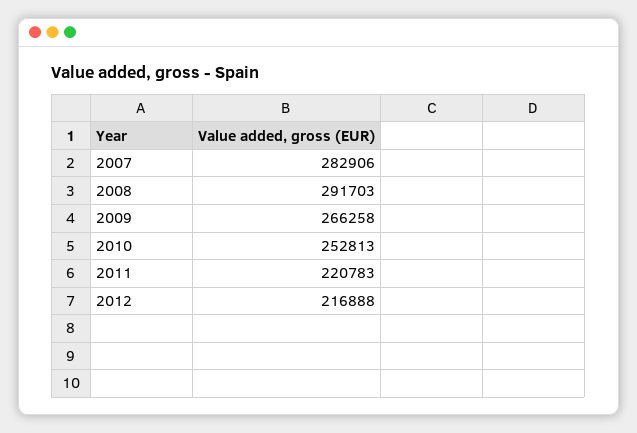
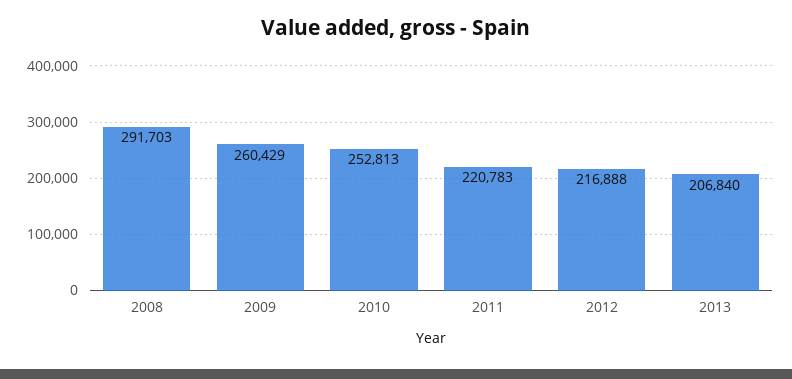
2007: 282906 -> none
2009: 266258 -> 260429
2013: none -> 206840

